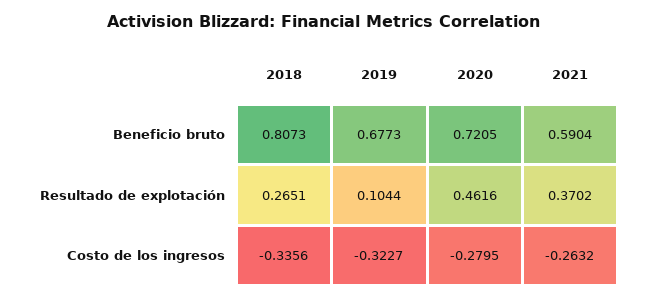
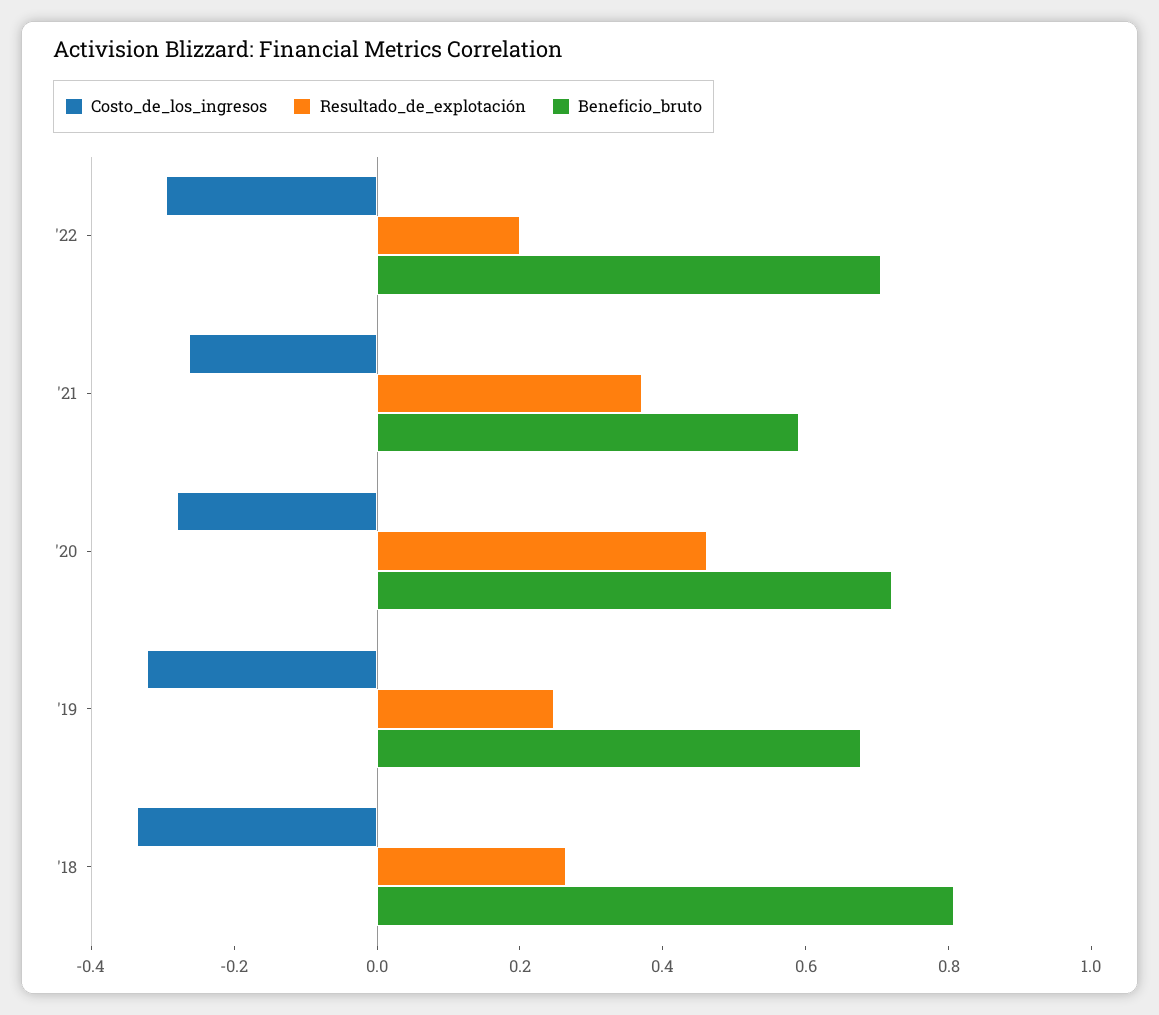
Resultado de explotación, 2019: 0.1044 -> 0.25
Costo de los ingresos, '22: none -> -0.3
Resultado de explotación, '22: none -> 0.2
Beneficio bruto, '22: none -> 0.7

